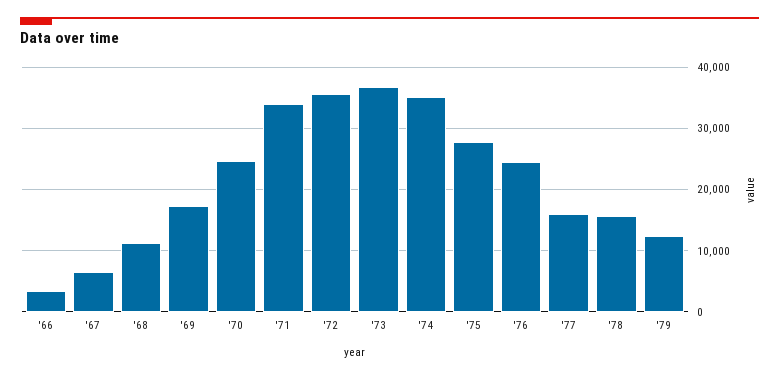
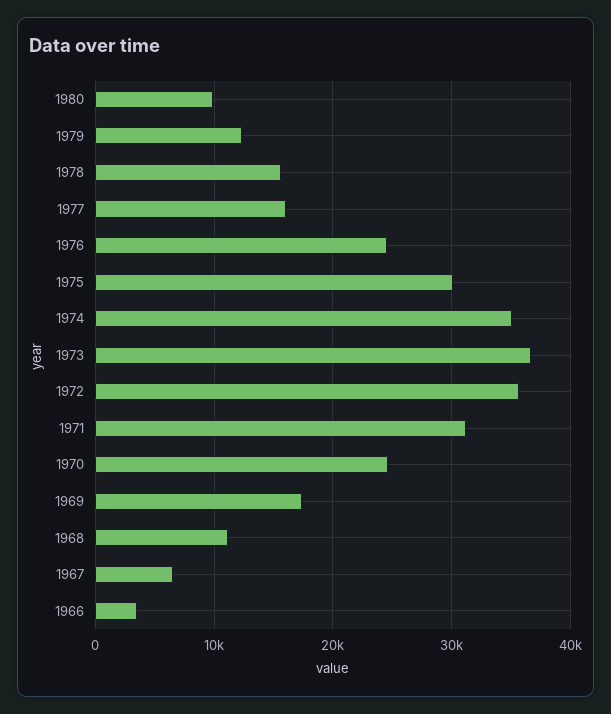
'71: 34000 -> 31000
'75: 28000 -> 30000
1980: none -> 10000

